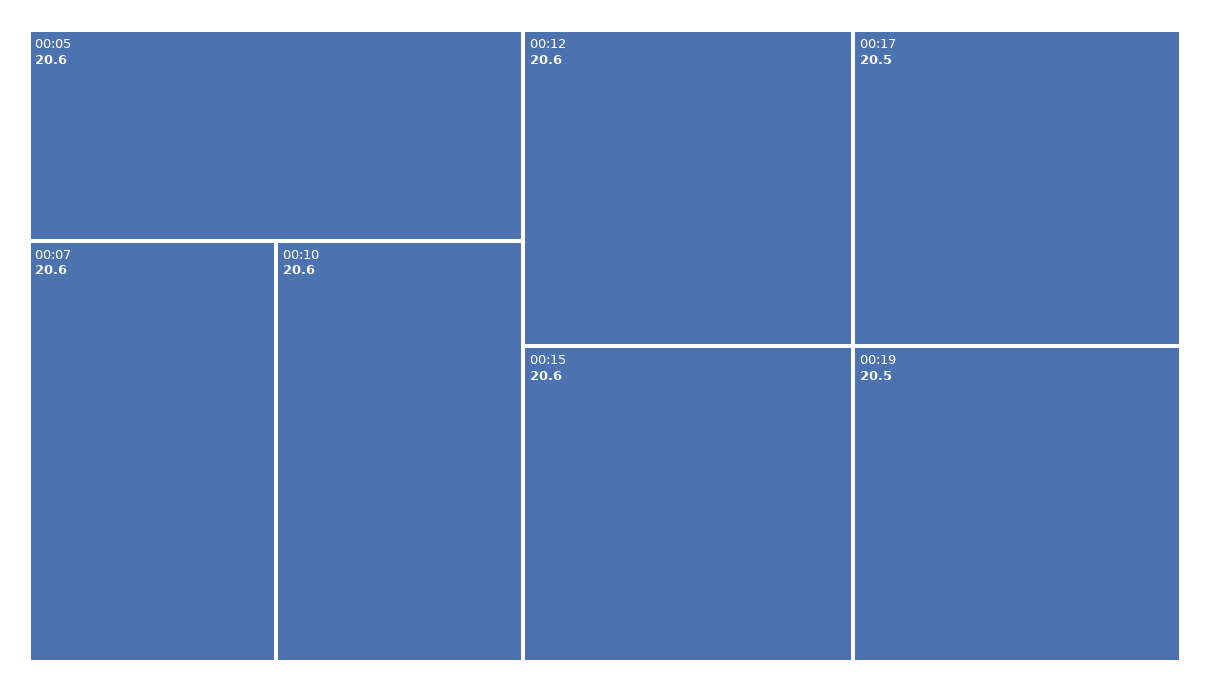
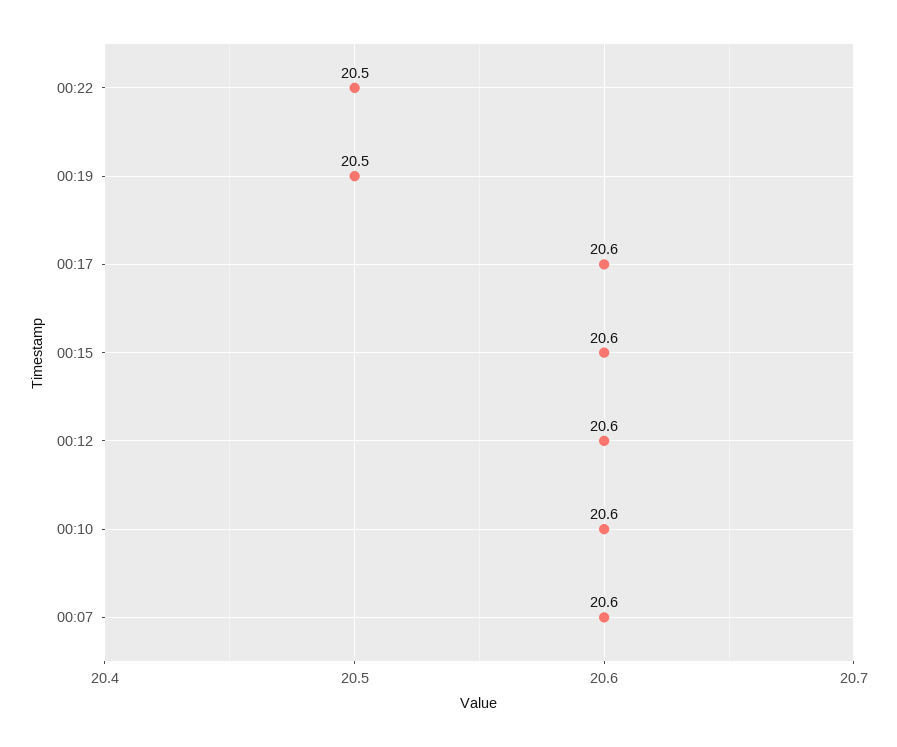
00:05: 20.6 -> none
00:17: 20.5 -> 20.6
00:22: none -> 20.5

